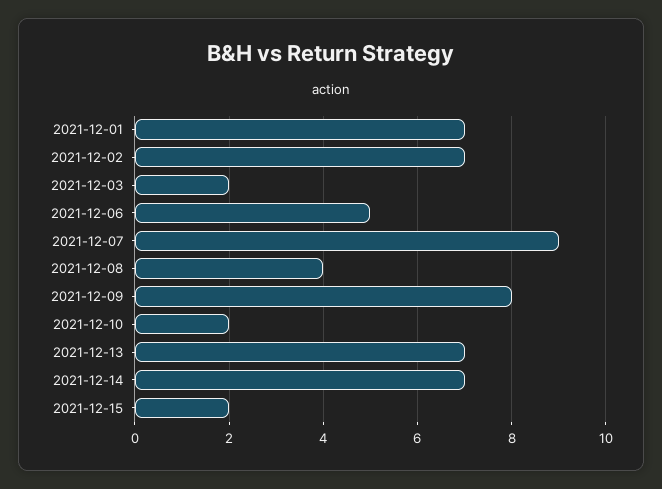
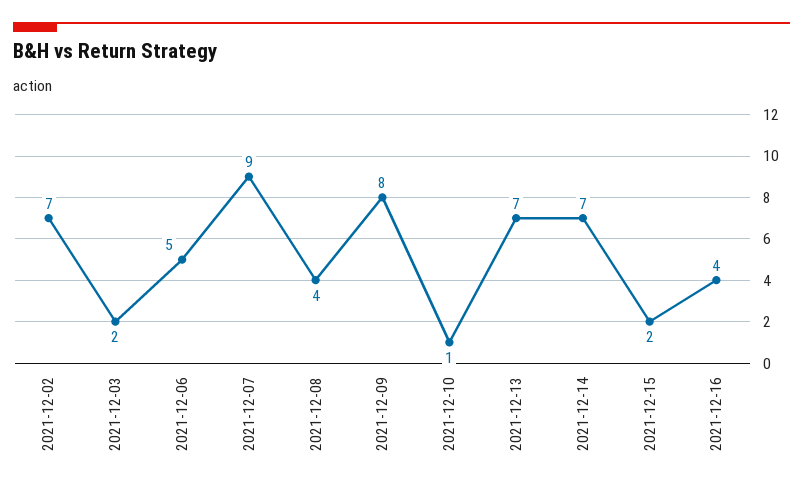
2021-12-01: 7 -> none
2021-12-10: 2 -> 1
2021-12-16: none -> 4

